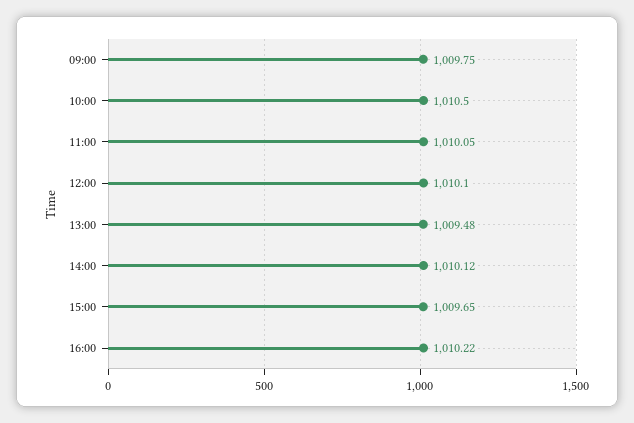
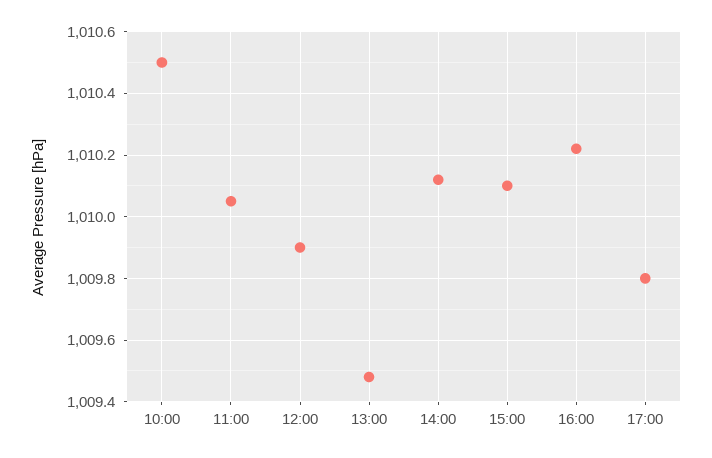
09:00: 1009.75 -> none
12:00: 1010.1 -> 1009.9
15:00: 1009.65 -> 1010.1
17:00: none -> 1009.8

